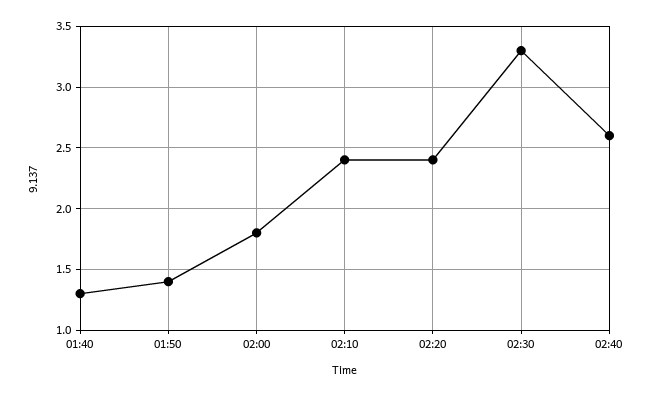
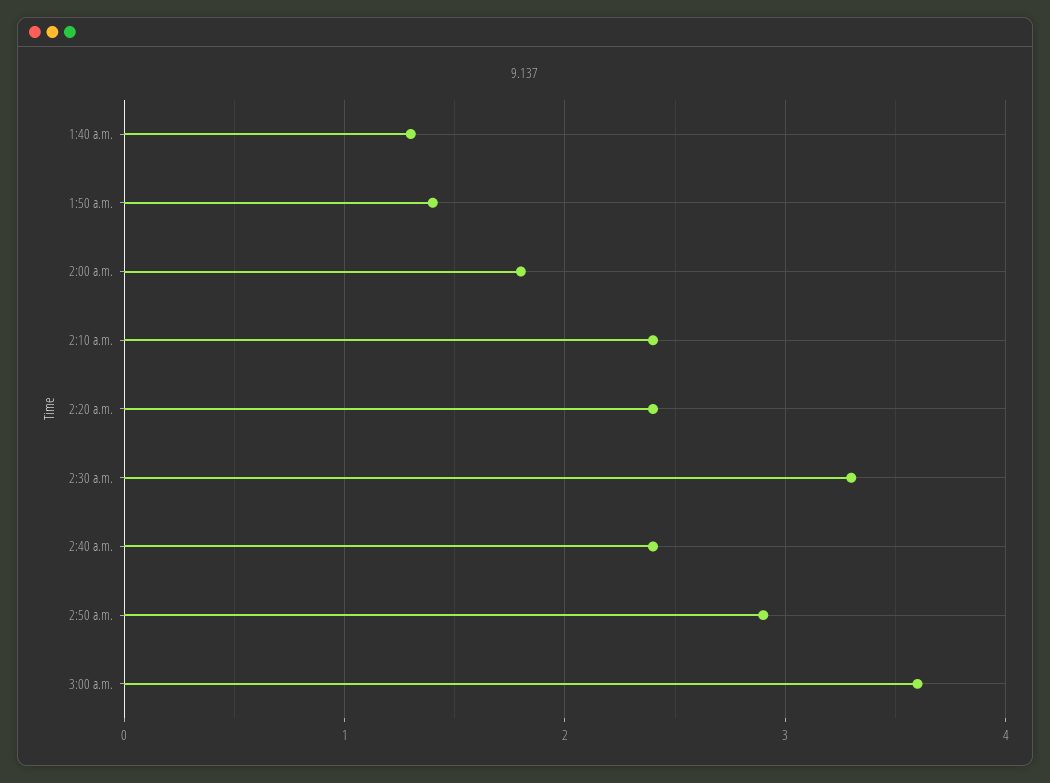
02:40: 2.6 -> 2.4
2:50 a.m.: none -> 2.9
3:00 a.m.: none -> 3.6

